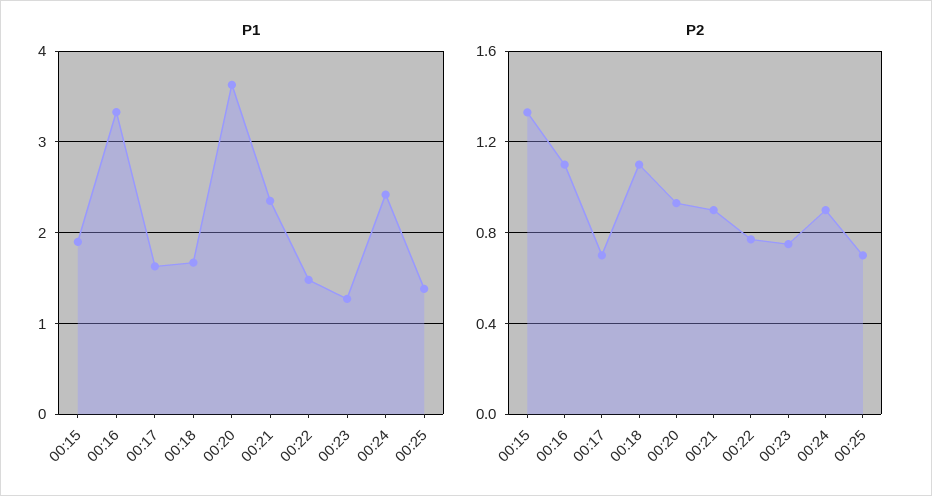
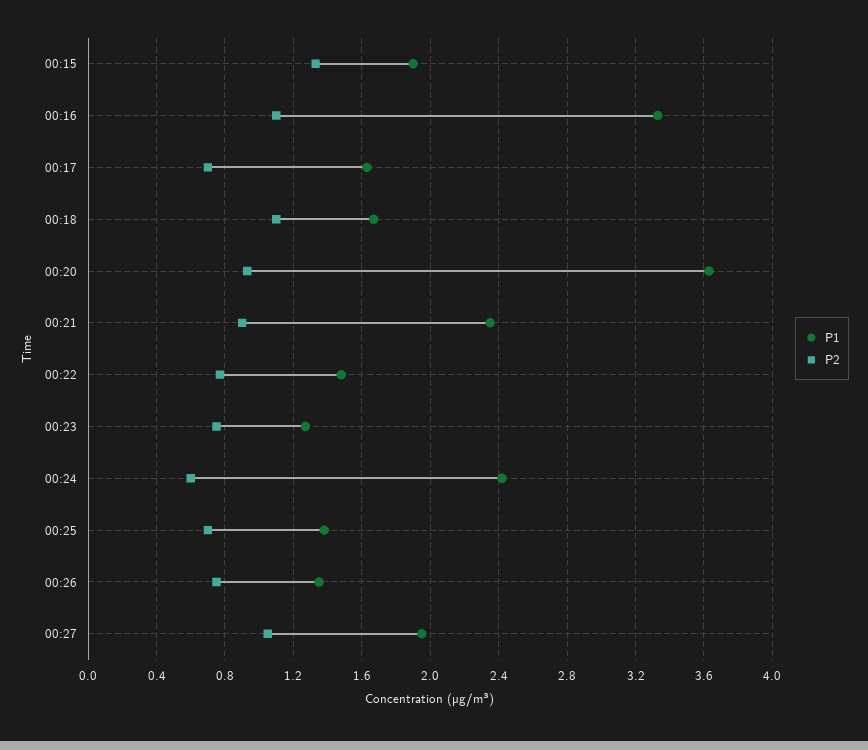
P2, 00:24: 0.9 -> 0.6
P1, 00:26: none -> 1.35
P2, 00:26: none -> 0.75
P1, 00:27: none -> 1.95
P2, 00:27: none -> 1.05

